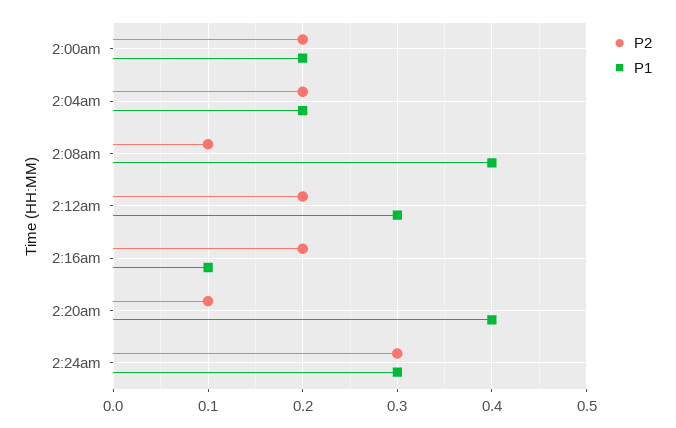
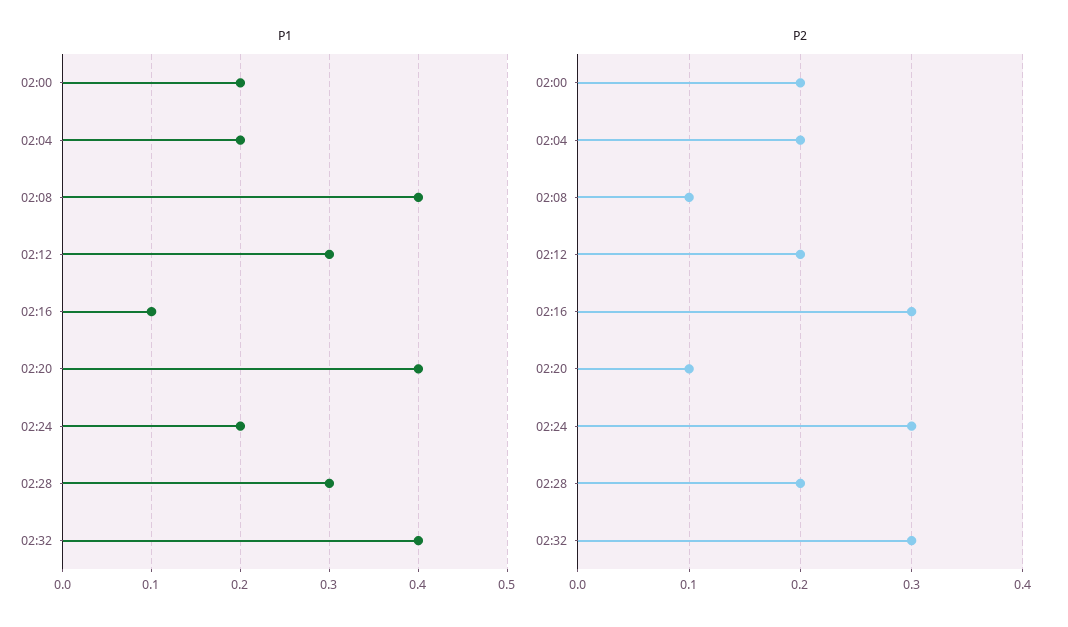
P2, 2:16am: 0.2 -> 0.3
P1, 2:24am: 0.3 -> 0.2
P1, 02:28: none -> 0.3
P1, 02:32: none -> 0.4
P2, 02:28: none -> 0.2
P2, 02:32: none -> 0.3

